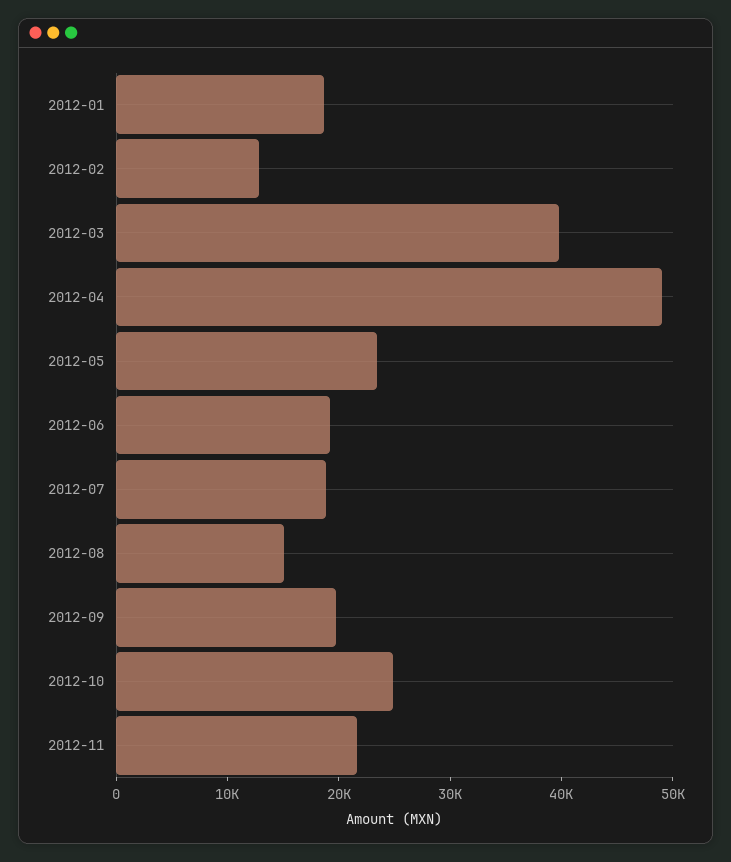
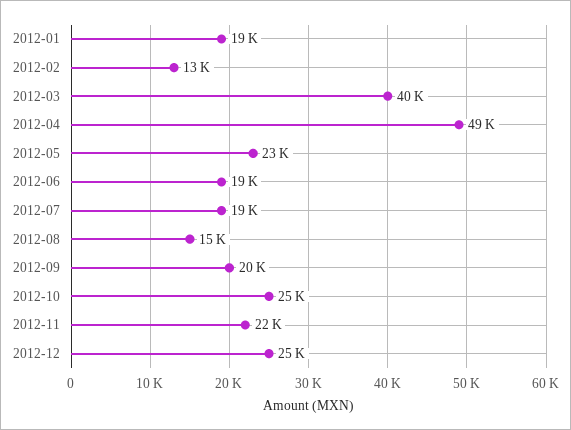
2012-12: none -> 25000

